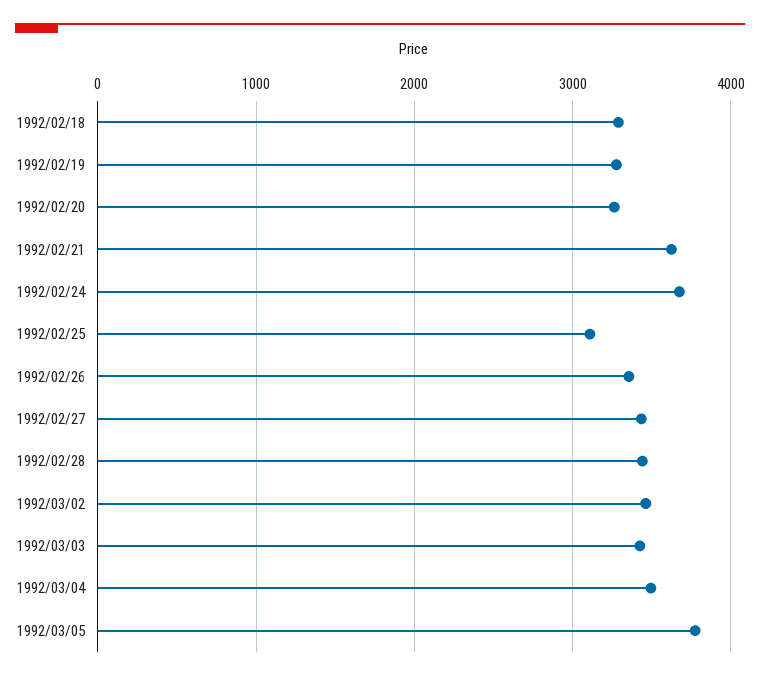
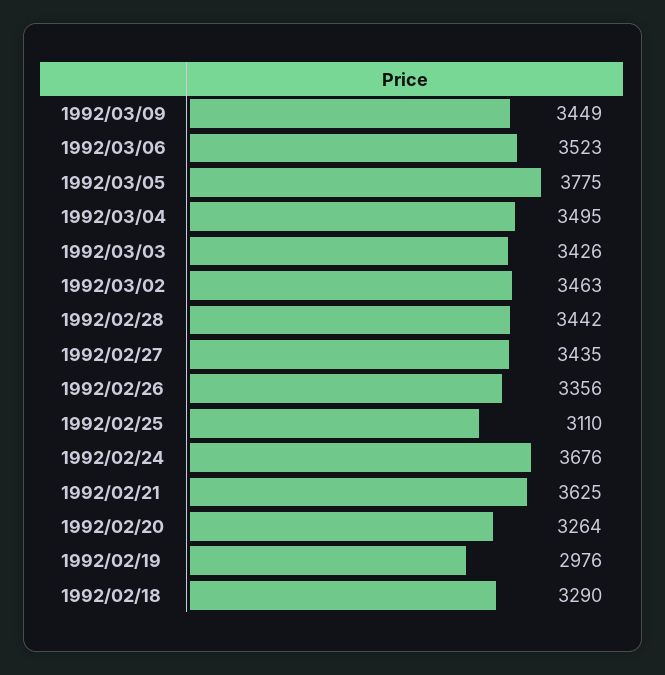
1992/02/19: 3300 -> 2976
1992/03/09: none -> 3449
1992/03/06: none -> 3523

